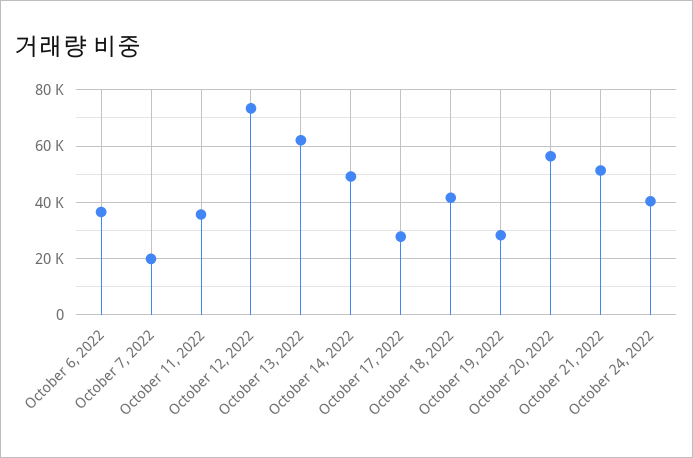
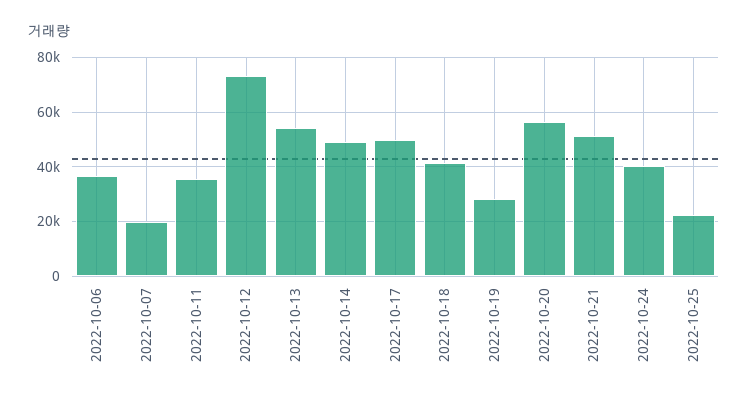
October 13, 2022: 62500 -> 55000
October 17, 2022: 27500 -> 50000
2022-10-25: none -> 22500

